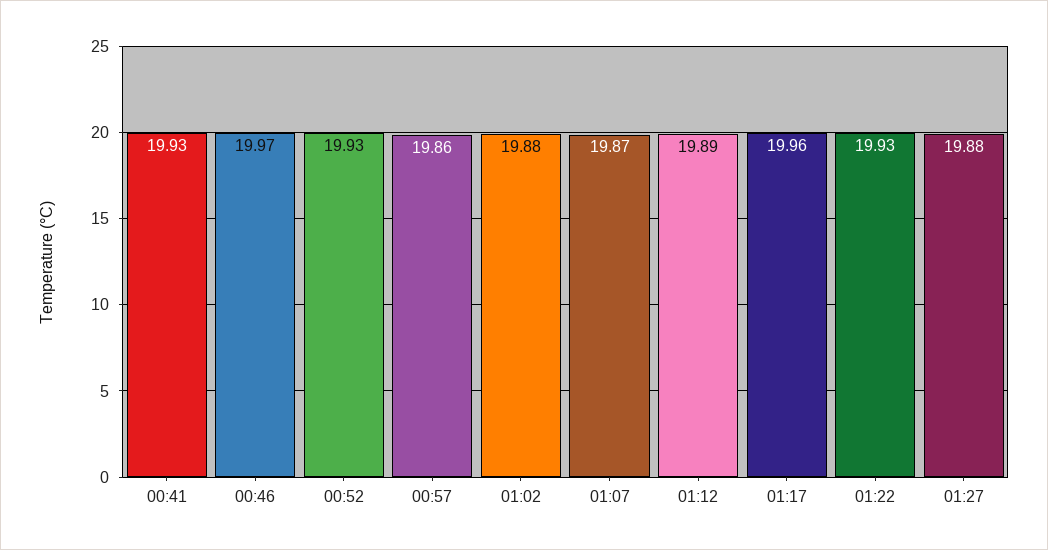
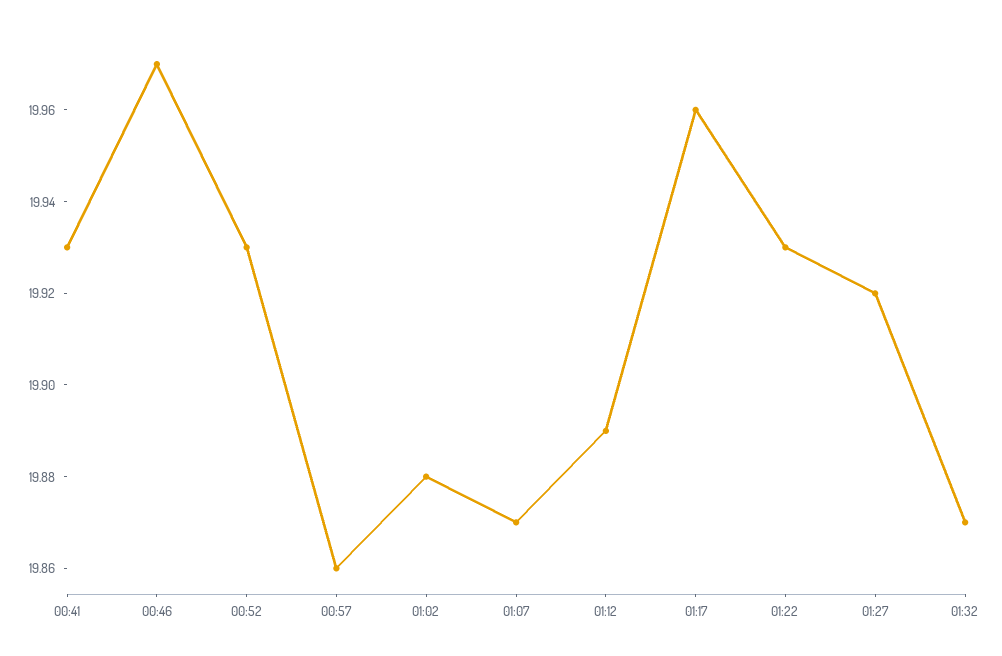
01:27: 19.88 -> 19.92
01:32: none -> 19.87

